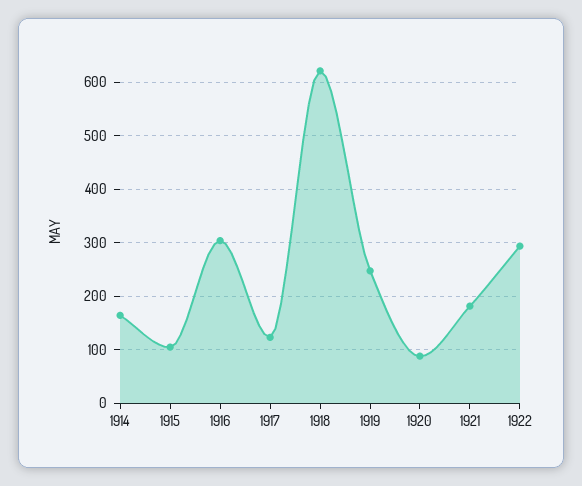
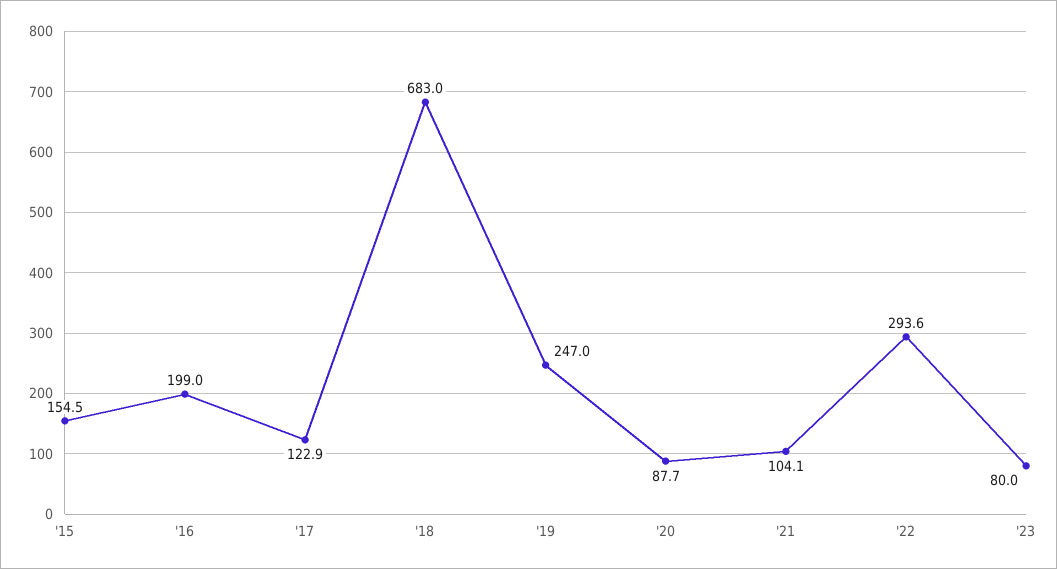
1914: 160 -> none
1915: 100 -> 154.5
1916: 300 -> 199
1918: 620 -> 683
1921: 180 -> 104.1
'23: none -> 80

